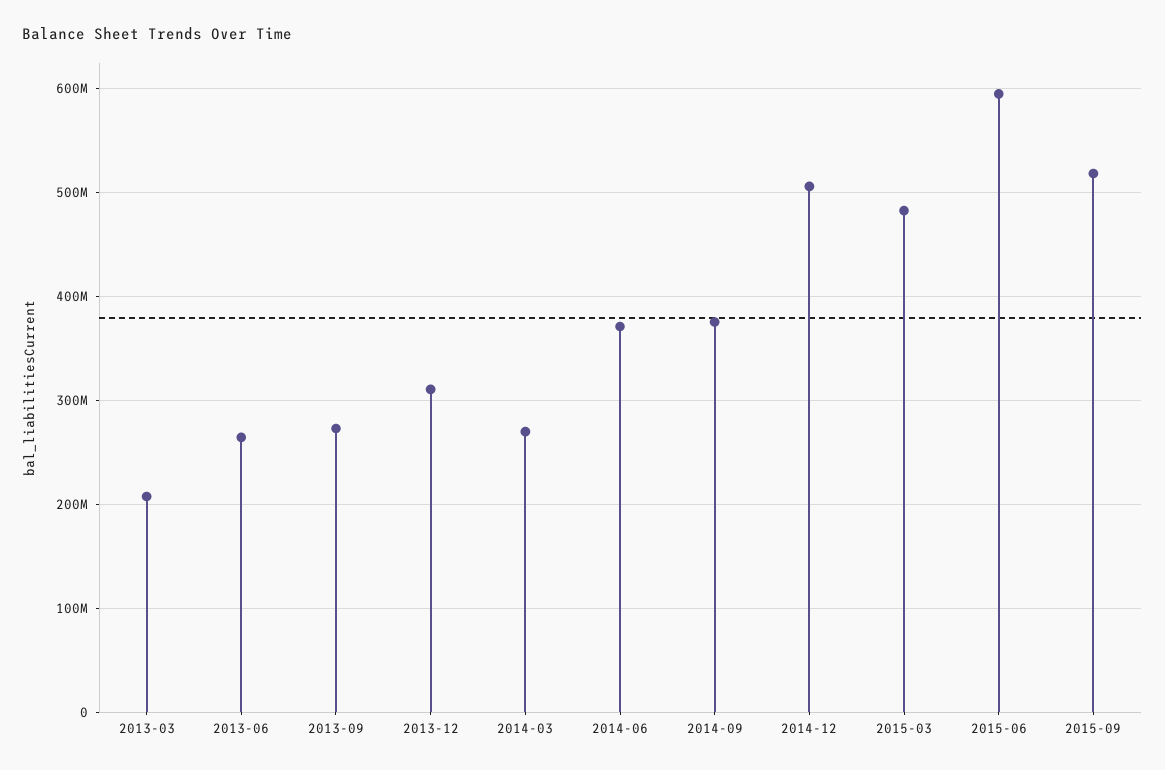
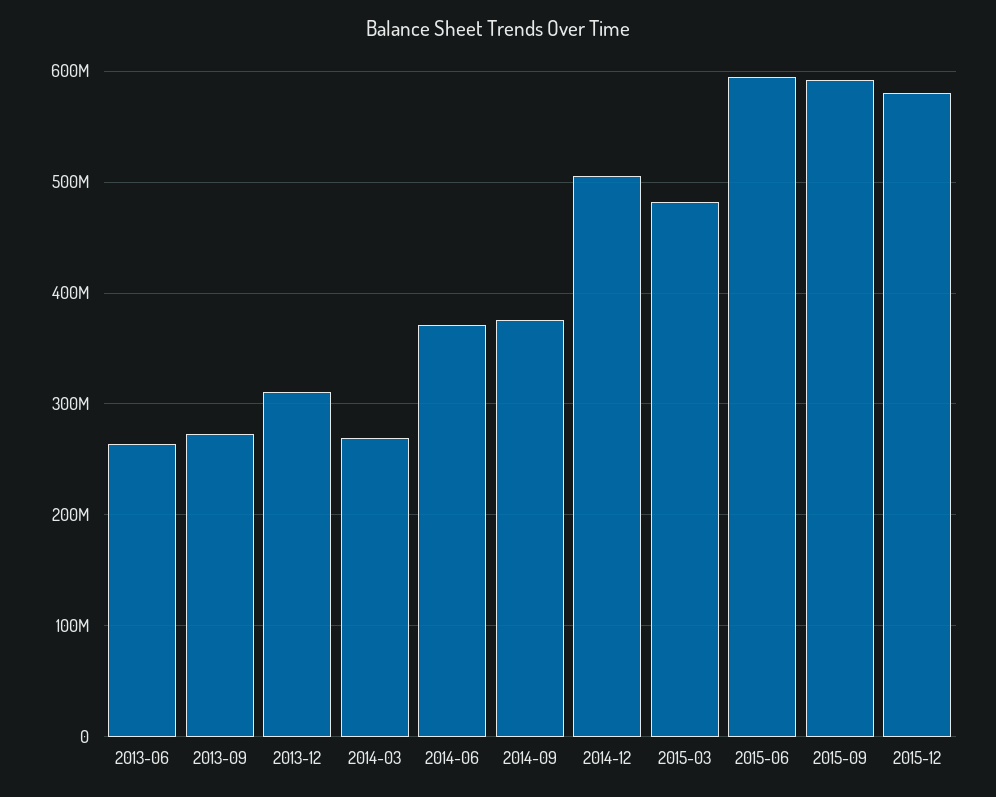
2013-03: 210000000 -> none
2015-09: 520000000 -> 590000000
2015-12: none -> 580000000

